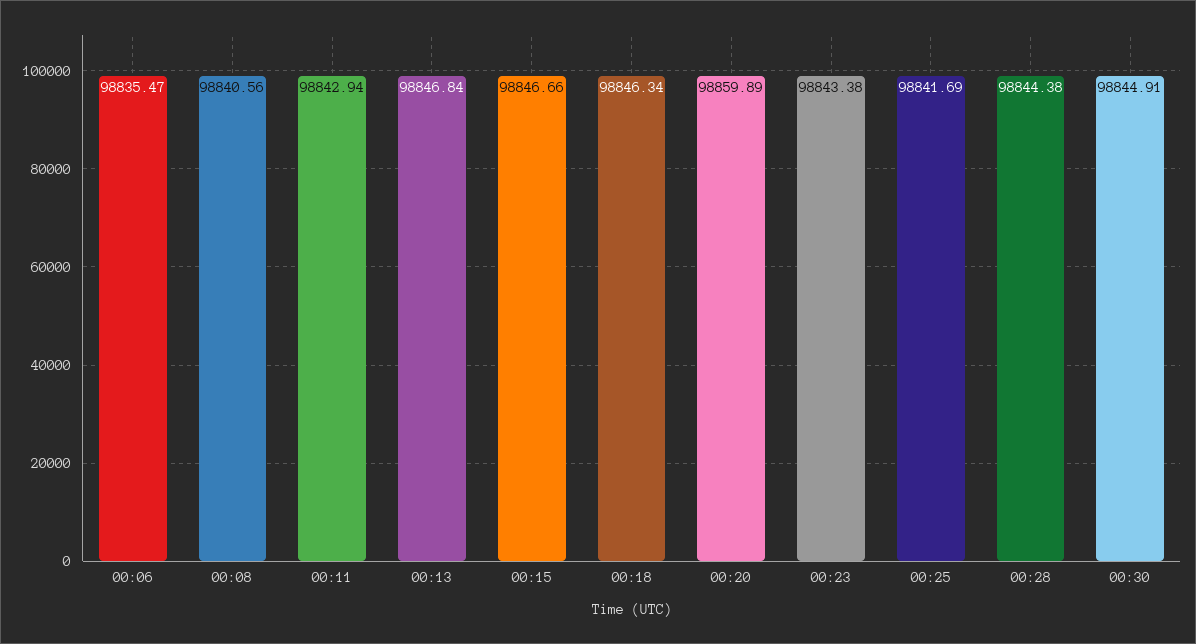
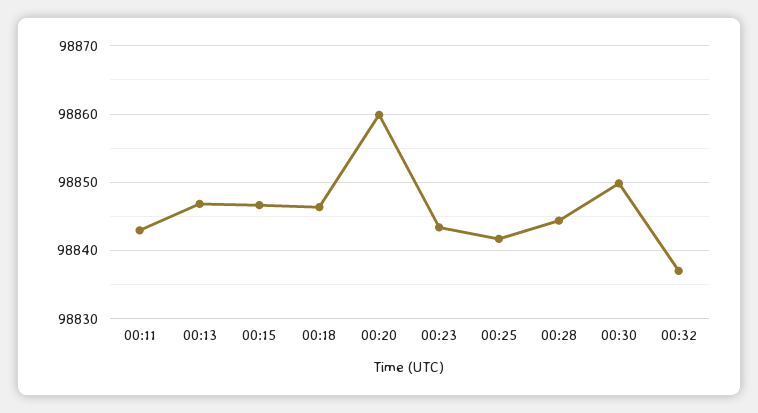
00:06: 98835.47 -> none
00:08: 98840.56 -> none
00:30: 98844.91 -> 98850
00:32: none -> 98837

